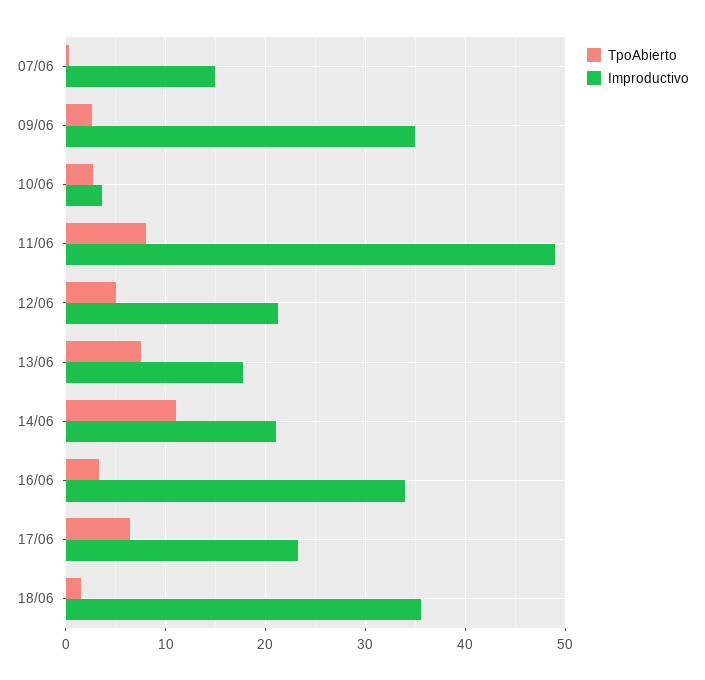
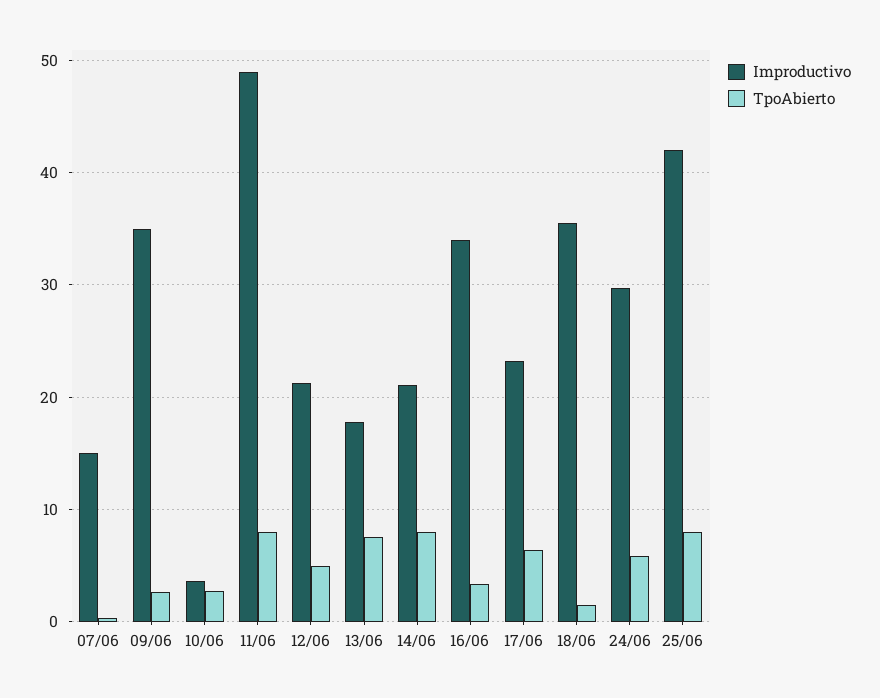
TpoAbierto, 14/06: 11 -> 8
Improductivo, 24/06: none -> 30
TpoAbierto, 24/06: none -> 6
Improductivo, 25/06: none -> 42
TpoAbierto, 25/06: none -> 8

